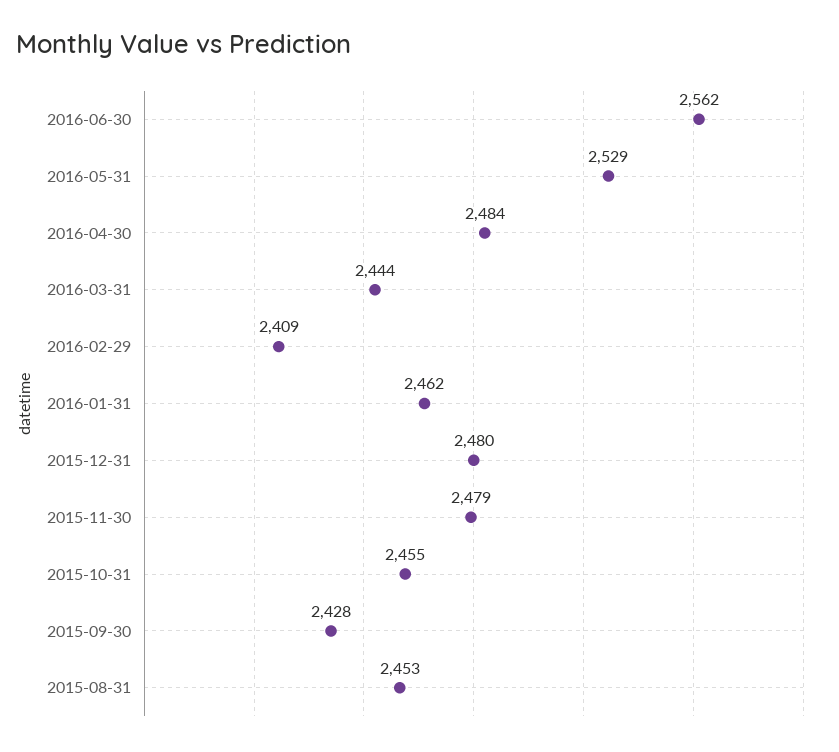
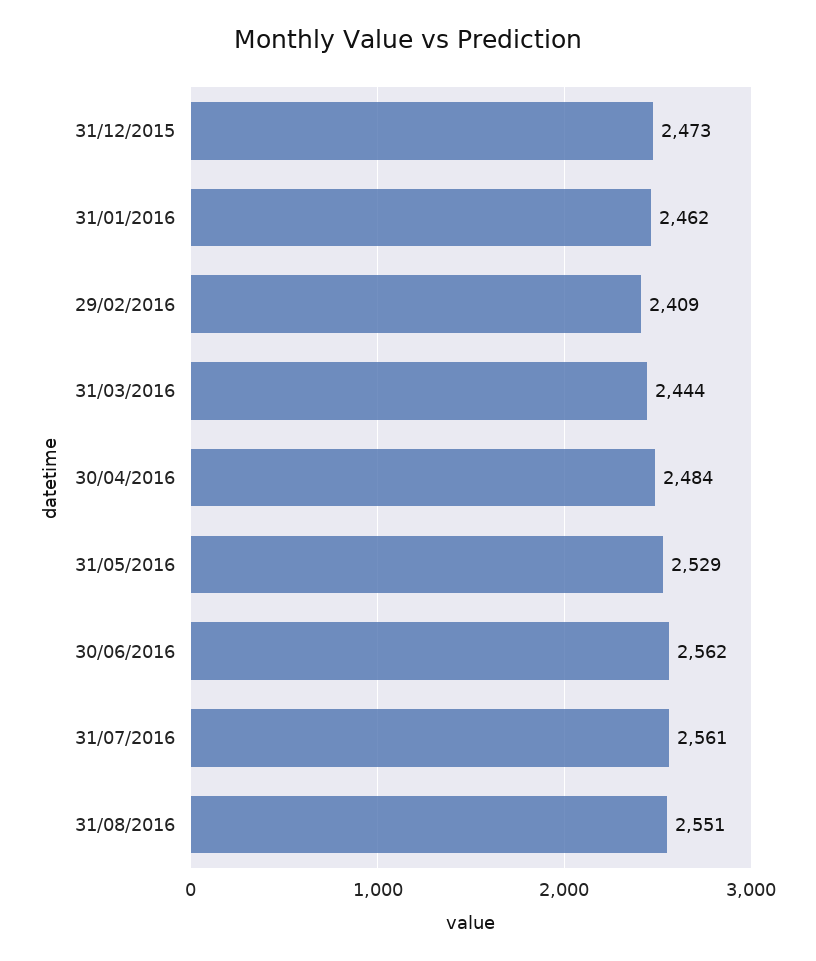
2015-12-31: 2480 -> 2473
2015-11-30: 2479 -> none
2015-10-31: 2455 -> none
2015-09-30: 2428 -> none
2015-08-31: 2453 -> none
31/07/2016: none -> 2561
31/08/2016: none -> 2551

